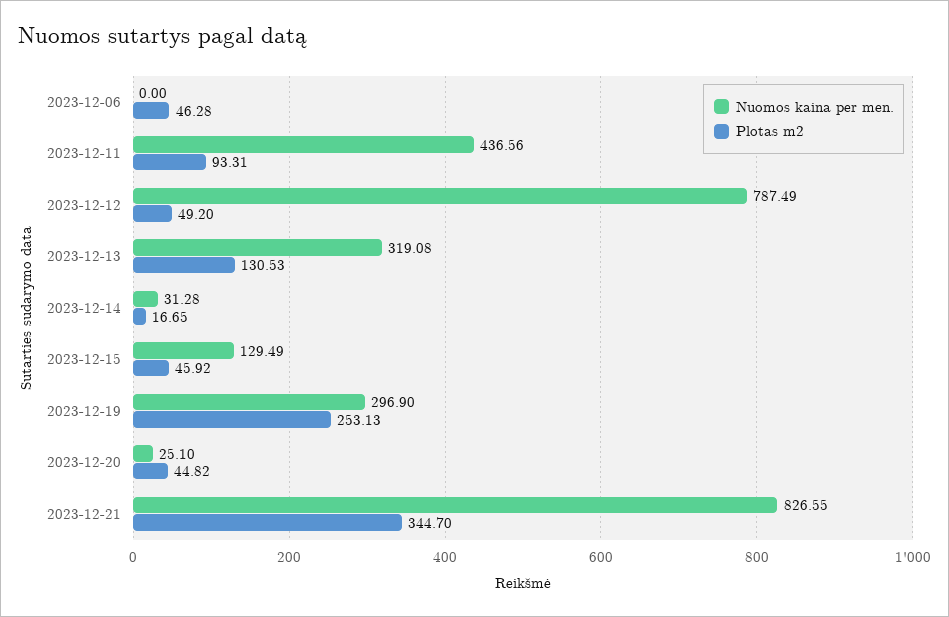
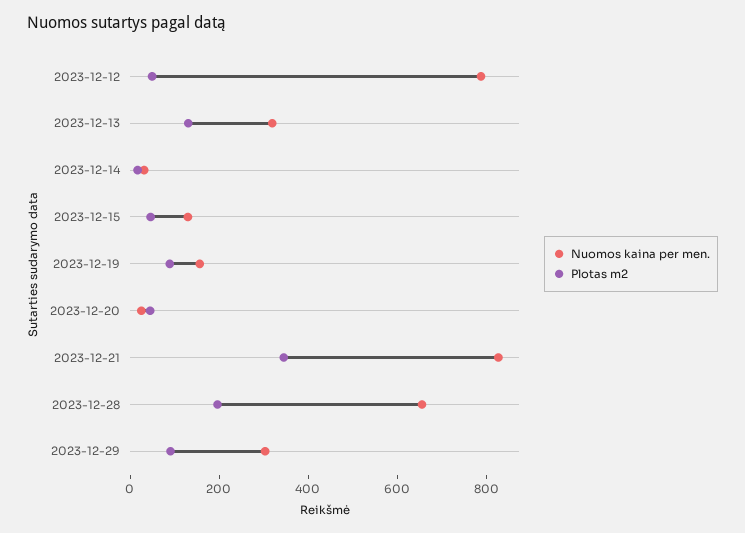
Nuomos kaina per men., 2023-12-06: 0 -> none
Plotas m2, 2023-12-06: 46.28 -> none
Nuomos kaina per men., 2023-12-11: 436.56 -> none
Plotas m2, 2023-12-11: 93.31 -> none
Nuomos kaina per men., 2023-12-19: 296.9 -> 150
Plotas m2, 2023-12-19: 253.13 -> 100
Nuomos kaina per men., 2023-12-28: none -> 650
Plotas m2, 2023-12-28: none -> 200
Nuomos kaina per men., 2023-12-29: none -> 300
Plotas m2, 2023-12-29: none -> 100

